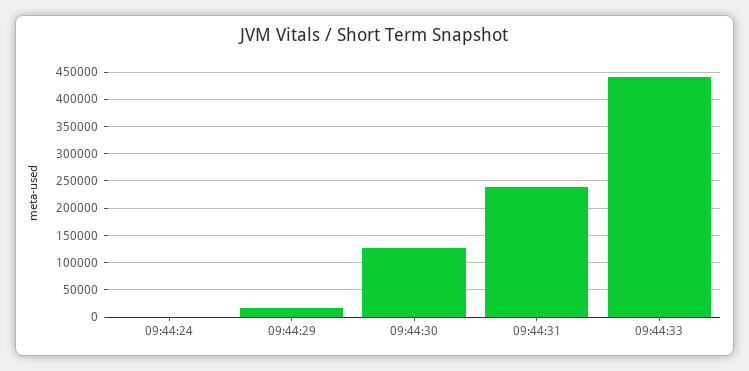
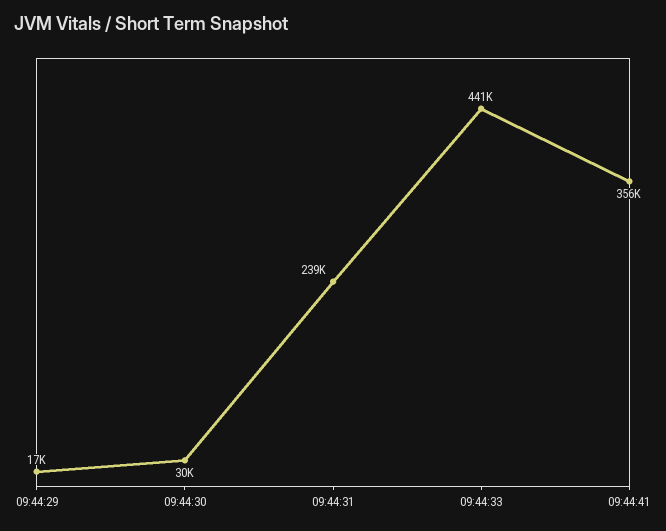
09:44:24: 0 -> none
09:44:30: 125000 -> 30000
09:44:41: none -> 356000

